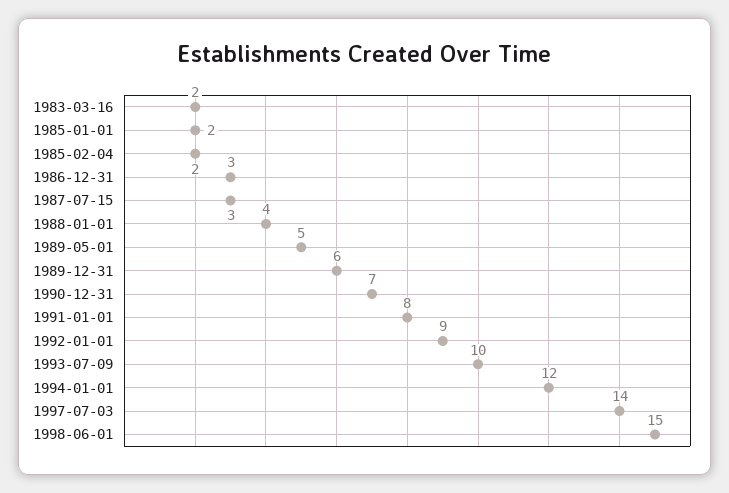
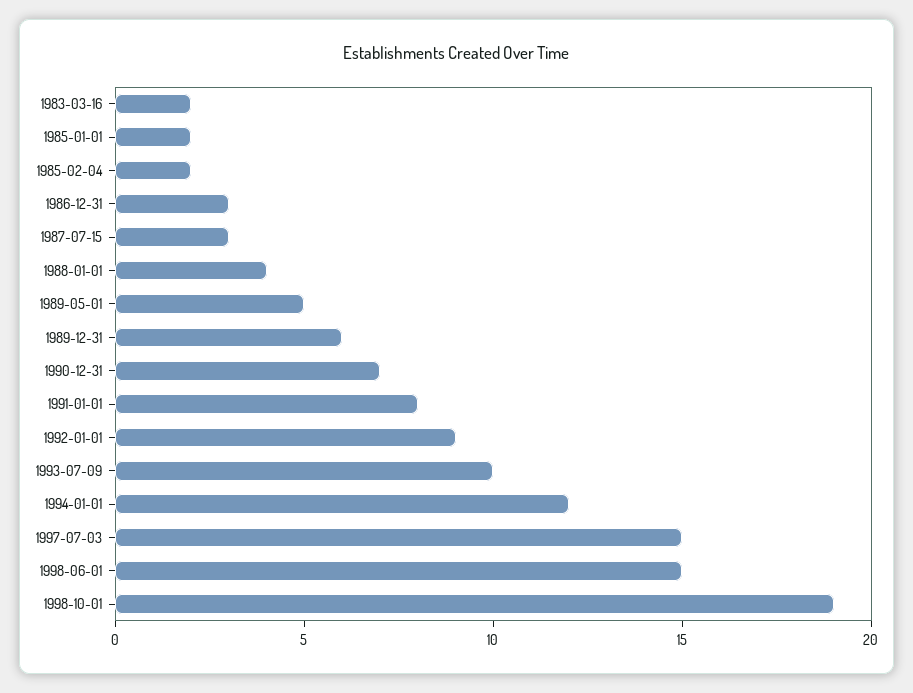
1997-07-03: 14 -> 15
1998-10-01: none -> 19

